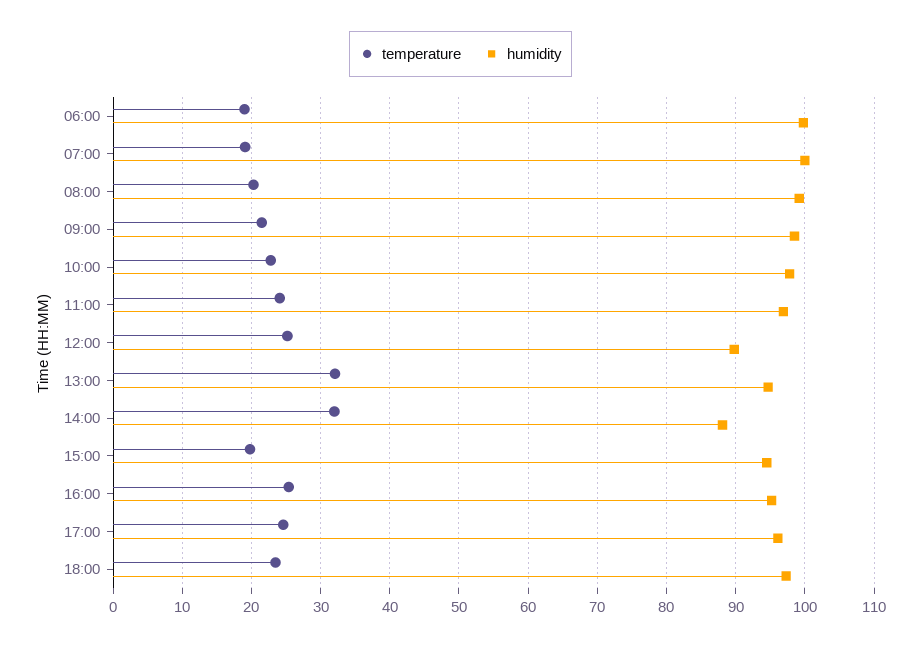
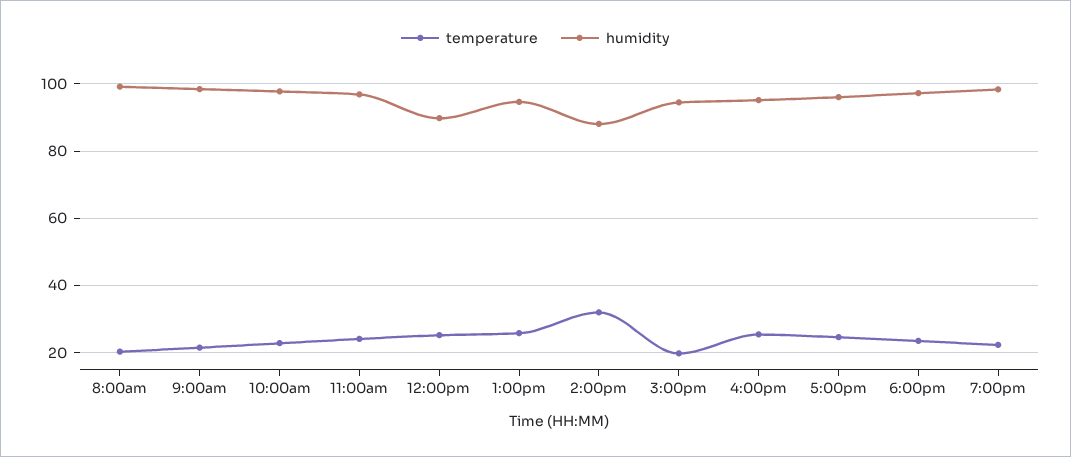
temperature, 06:00: 19 -> none
humidity, 06:00: 100 -> none
temperature, 07:00: 19 -> none
humidity, 07:00: 100 -> none
temperature, 13:00: 32 -> 26
temperature, 7:00pm: none -> 22
humidity, 7:00pm: none -> 98

